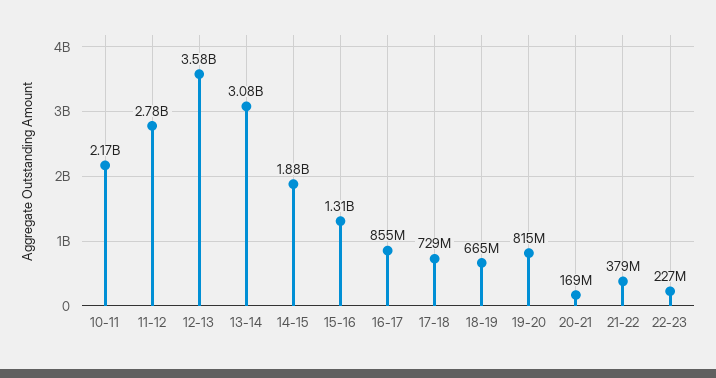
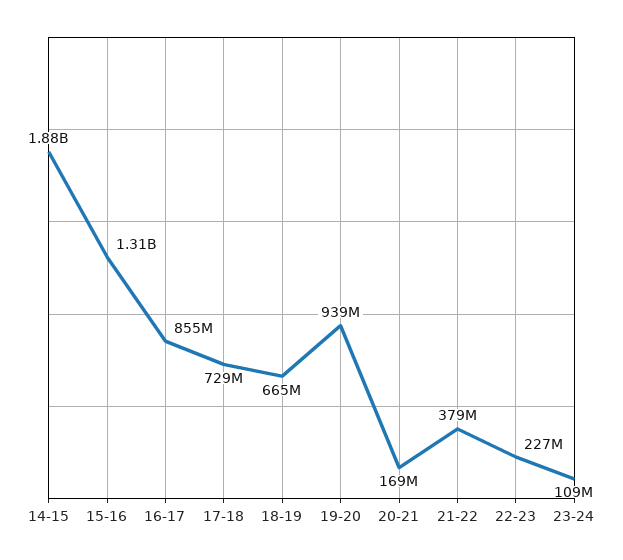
10-11: 2170000000 -> none
11-12: 2780000000 -> none
12-13: 3580000000 -> none
13-14: 3080000000 -> none
19-20: 815000000 -> 939000000
23-24: none -> 109000000

